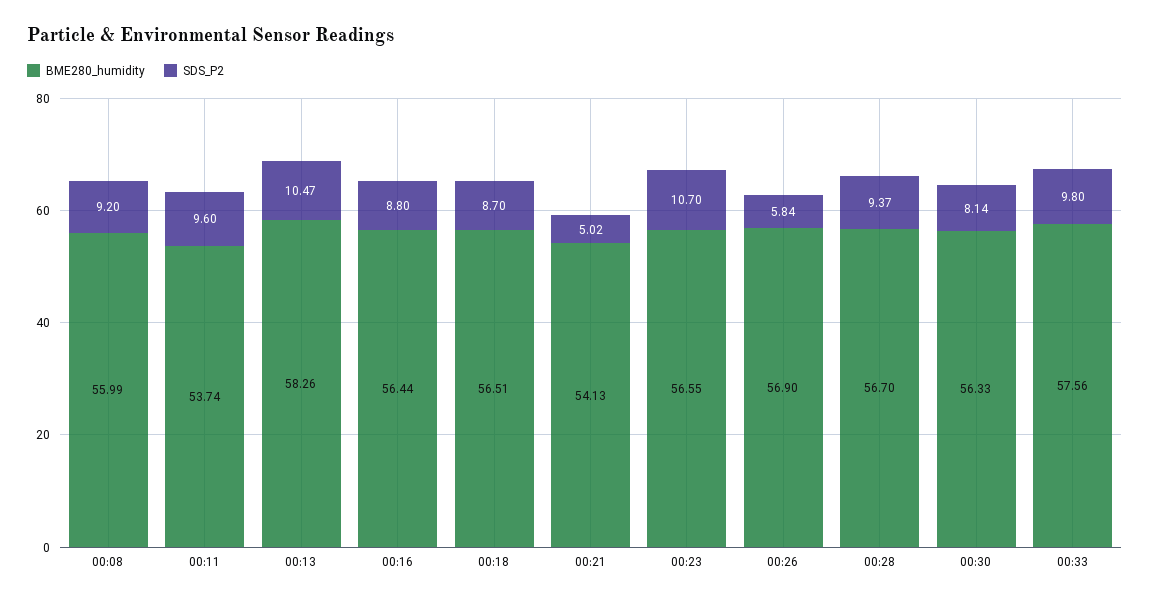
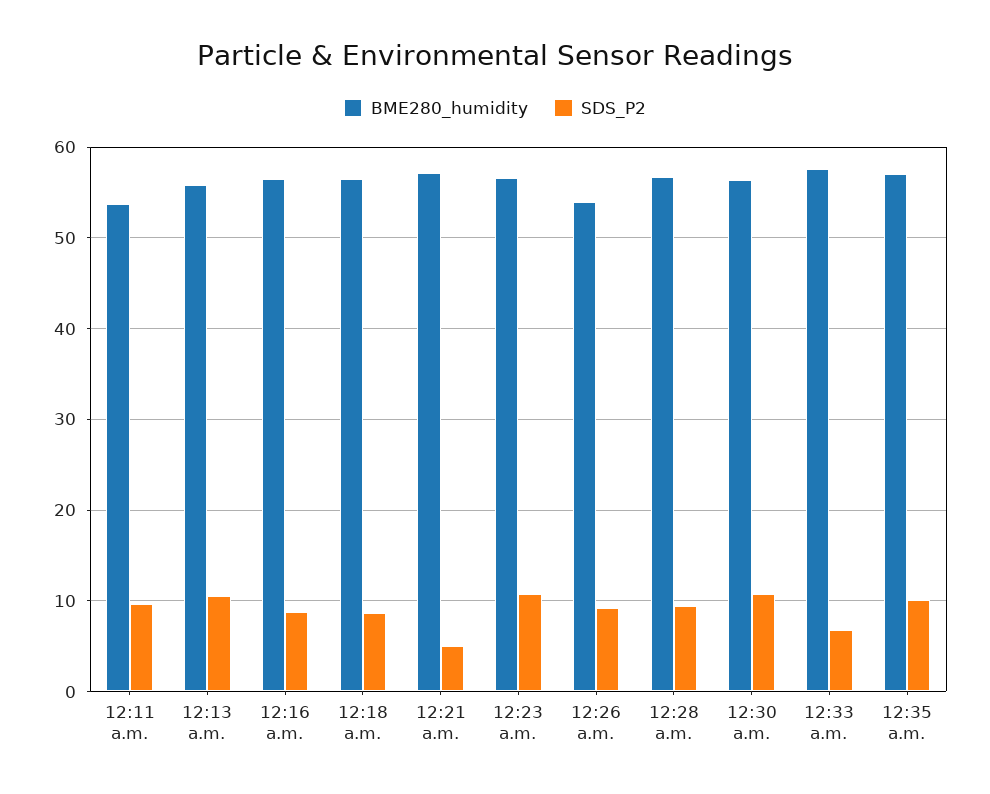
BME280_humidity, 00:08: 55.99 -> none
SDS_P2, 00:08: 9.2 -> none
BME280_humidity, 00:13: 58.26 -> 56
BME280_humidity, 00:21: 54.13 -> 57
BME280_humidity, 00:26: 56.9 -> 54
SDS_P2, 00:26: 5.84 -> 9
SDS_P2, 00:30: 8.14 -> 11
SDS_P2, 00:33: 9.8 -> 7
BME280_humidity, 12:35 a.m.: none -> 57
SDS_P2, 12:35 a.m.: none -> 10

